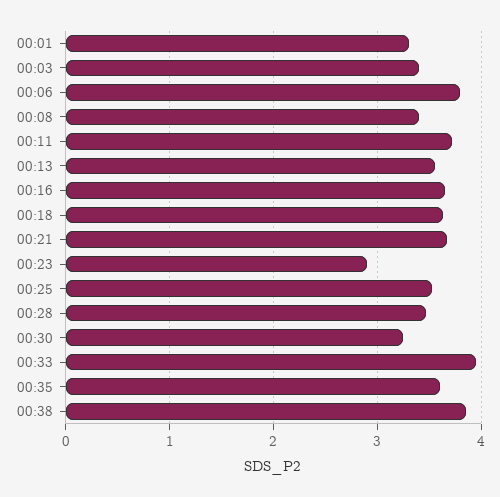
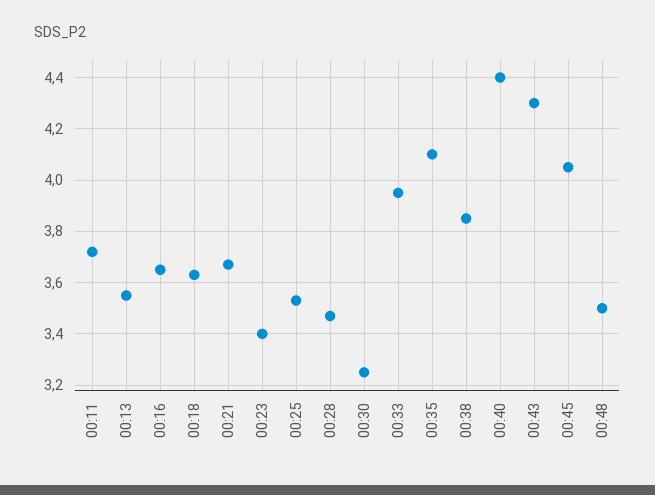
00:01: 3.3 -> none
00:03: 3.4 -> none
00:06: 3.8 -> none
00:08: 3.4 -> none
00:23: 2.9 -> 3.4
00:35: 3.6 -> 4.1
00:40: none -> 4.4
00:43: none -> 4.3
00:45: none -> 4.05
00:48: none -> 3.5

